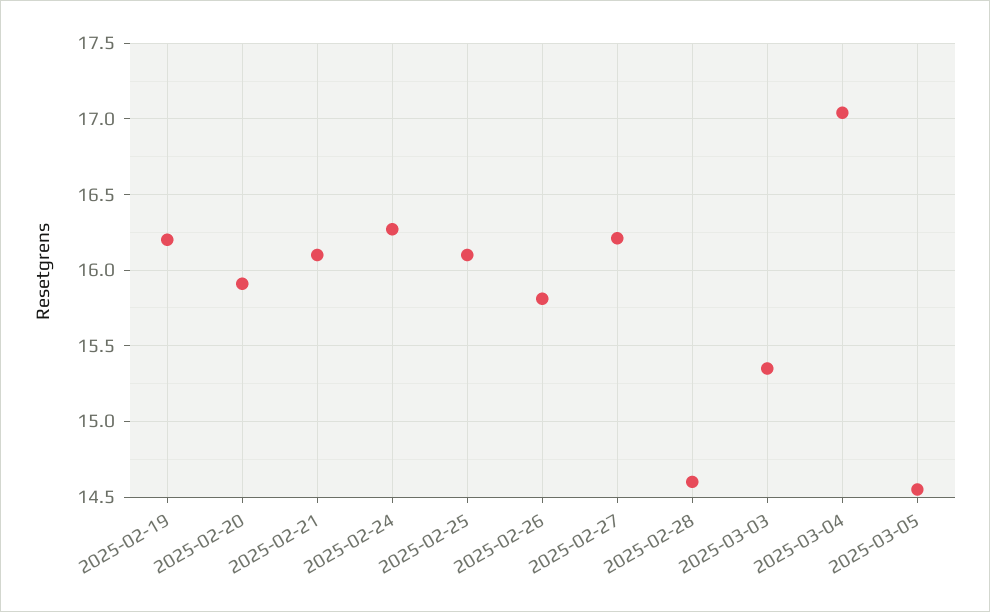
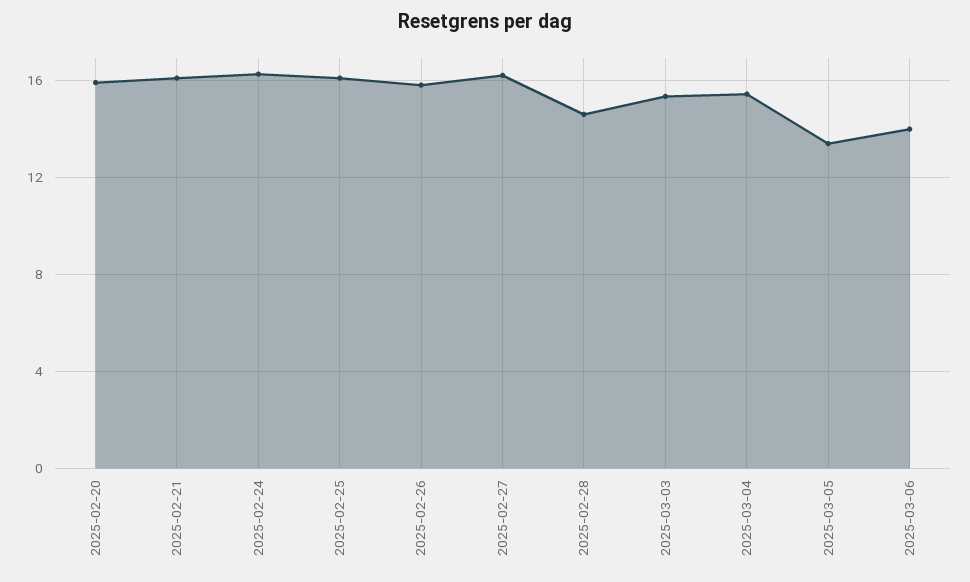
2025-02-19: 16.2 -> none
2025-03-04: 17.05 -> 15.5
2025-03-05: 14.55 -> 13.5
2025-03-06: none -> 14

